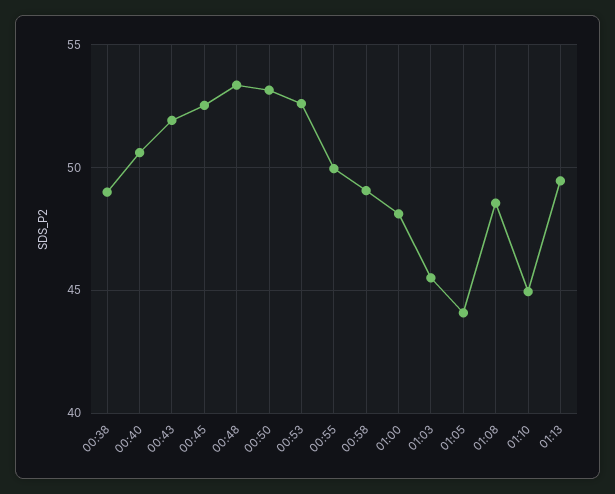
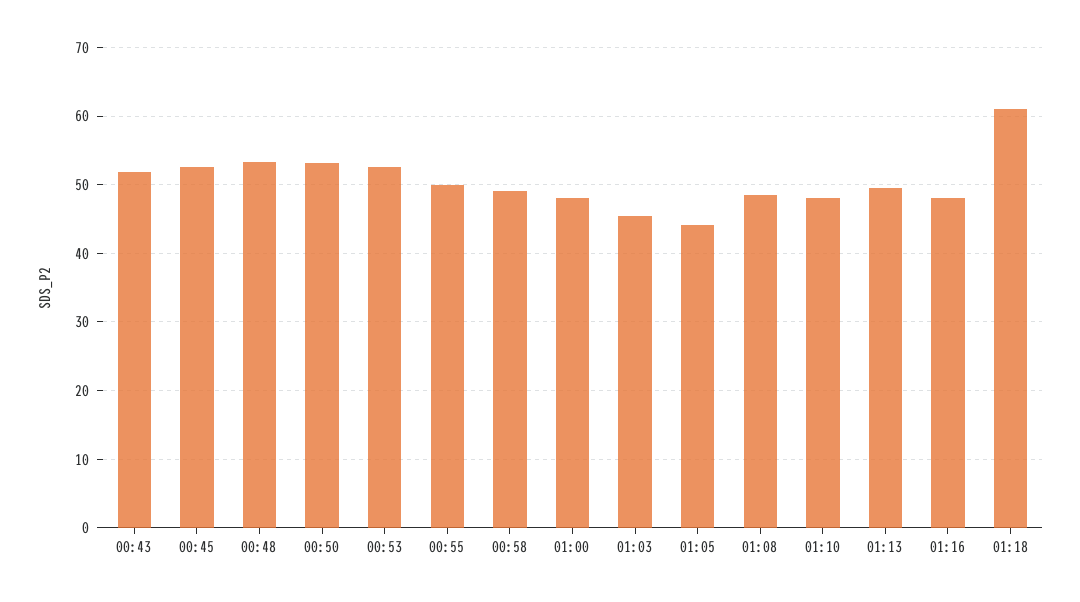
00:38: 49 -> none
00:40: 50.5 -> none
01:10: 45 -> 48
01:16: none -> 48
01:18: none -> 61

